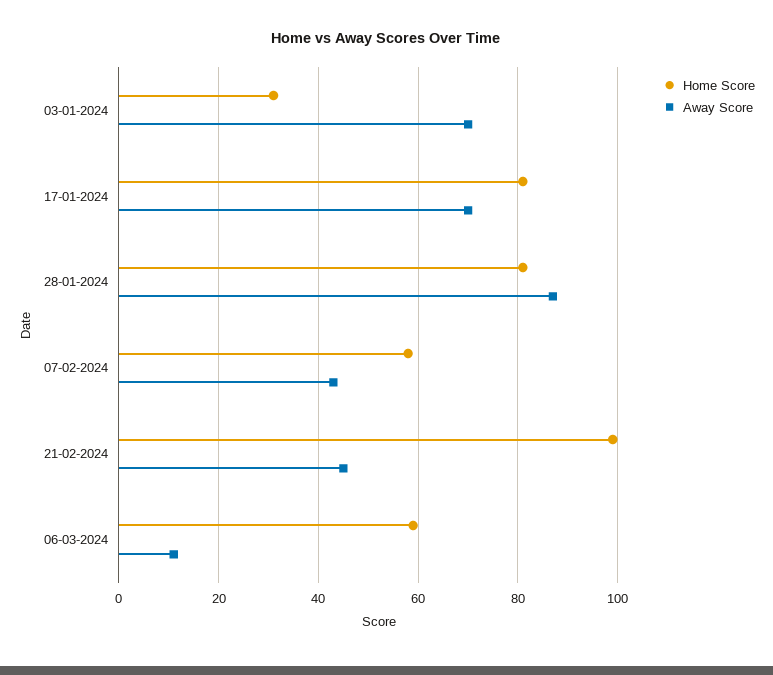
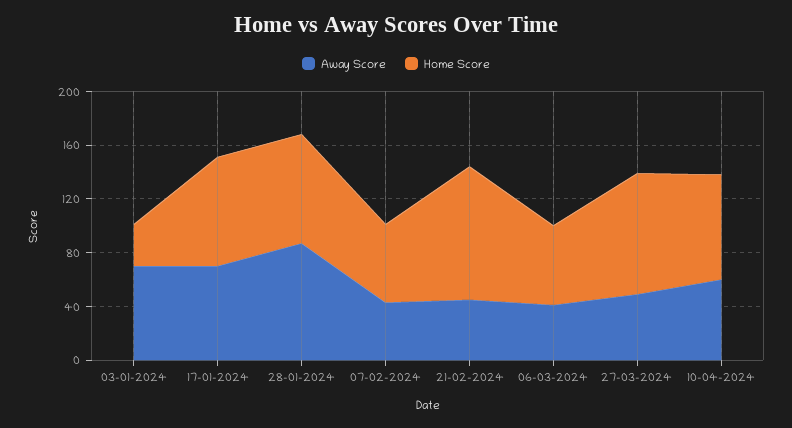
Away Score, 06-03-2024: 10 -> 40
Away Score, 27-03-2024: none -> 50
Home Score, 27-03-2024: none -> 90
Away Score, 10-04-2024: none -> 60
Home Score, 10-04-2024: none -> 80

